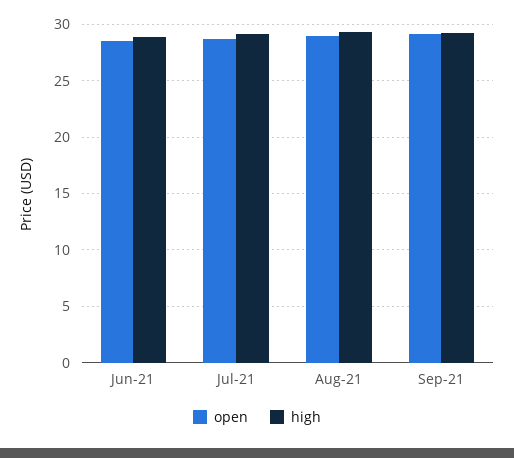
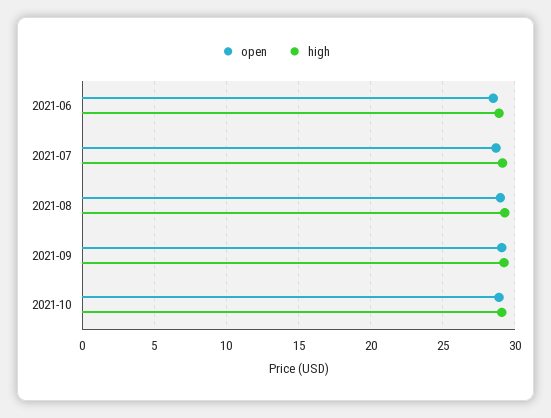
open, 2021-10: none -> 29
high, 2021-10: none -> 29

